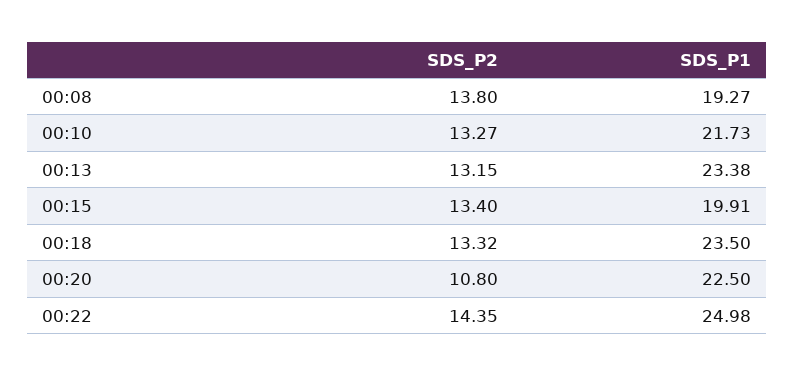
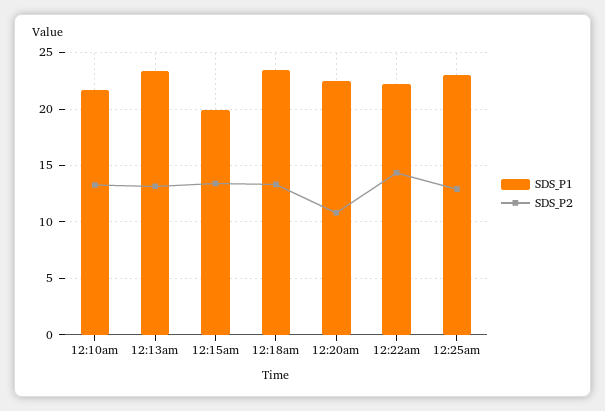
SDS_P2, 00:08: 13.8 -> none
SDS_P1, 00:08: 19.27 -> none
SDS_P1, 00:22: 24.98 -> 22
SDS_P1, 12:25am: none -> 23
SDS_P2, 12:25am: none -> 13

